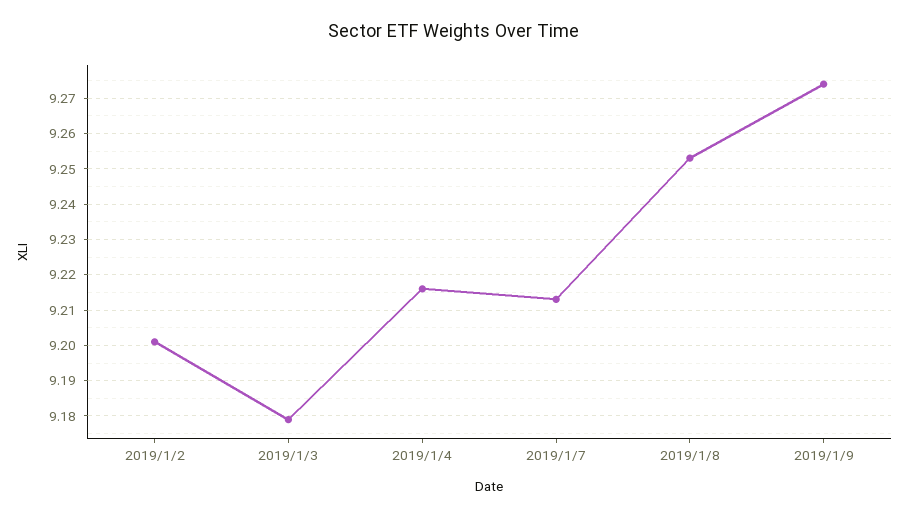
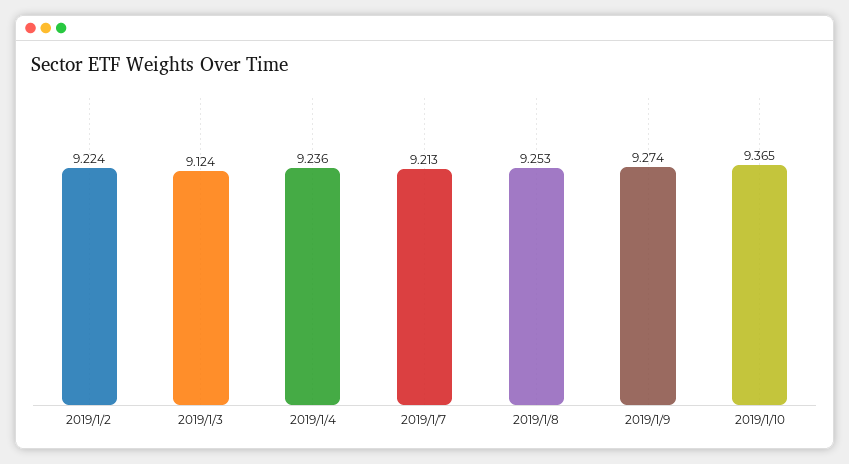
2019/1/2: 9.2 -> 9.224
2019/1/3: 9.18 -> 9.124
2019/1/4: 9.215 -> 9.236
2019/1/10: none -> 9.365

